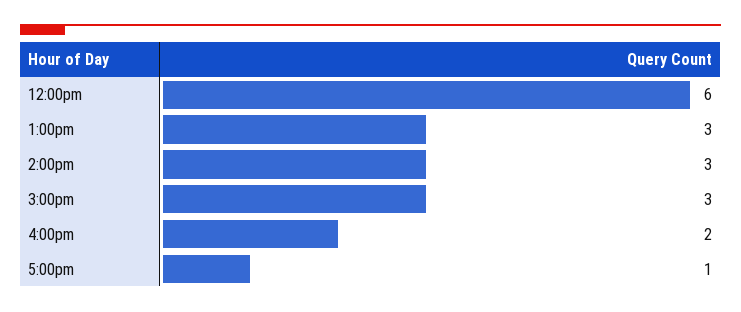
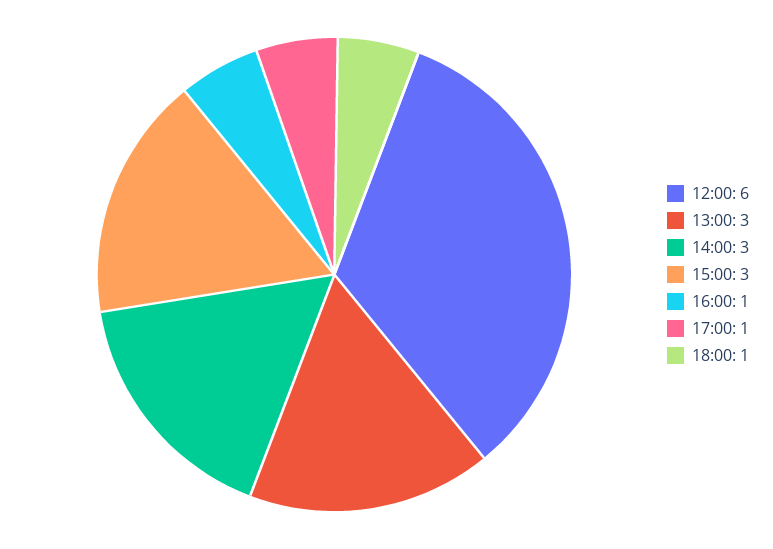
4:00pm: 2 -> 1
18:00: none -> 1

